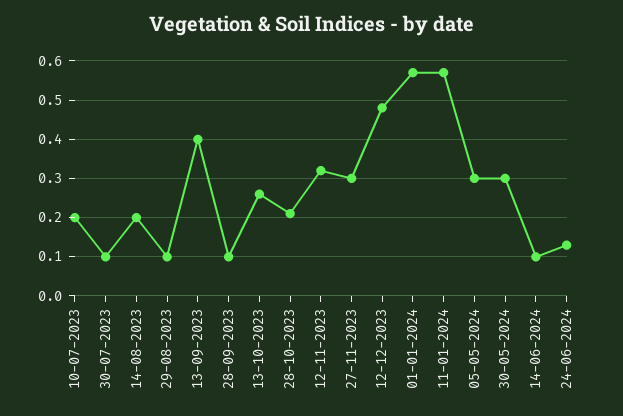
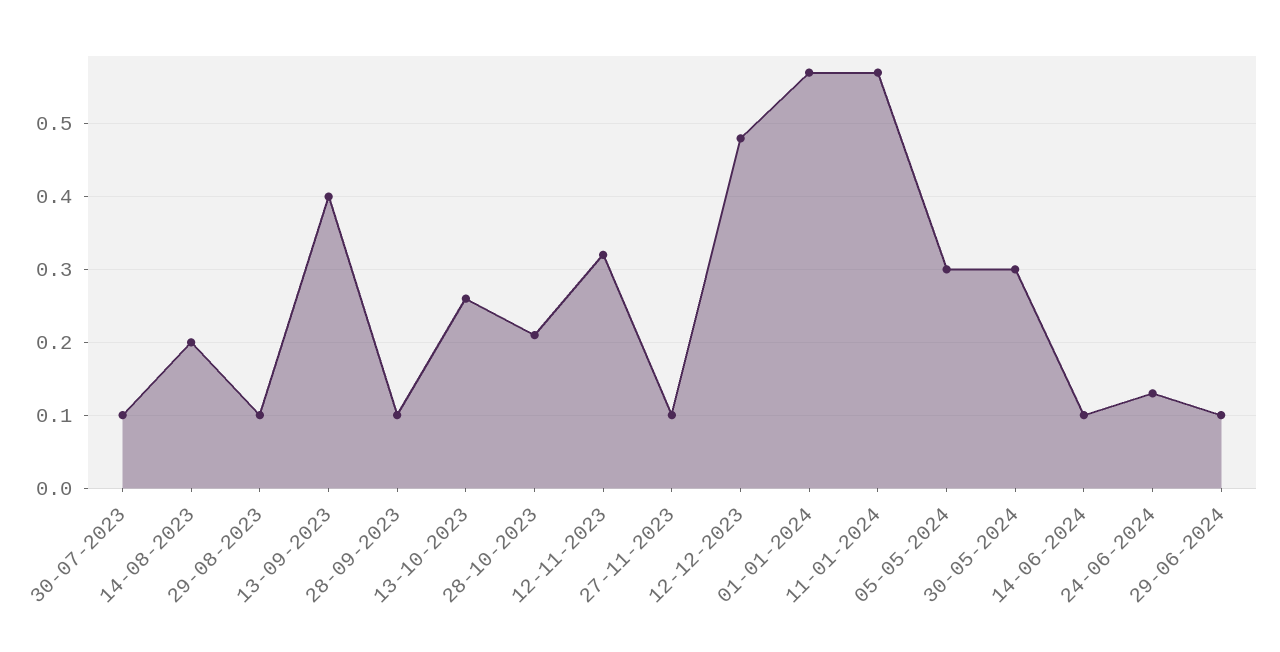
10-07-2023: 0.2 -> none
27-11-2023: 0.3 -> 0.1
29-06-2024: none -> 0.1

